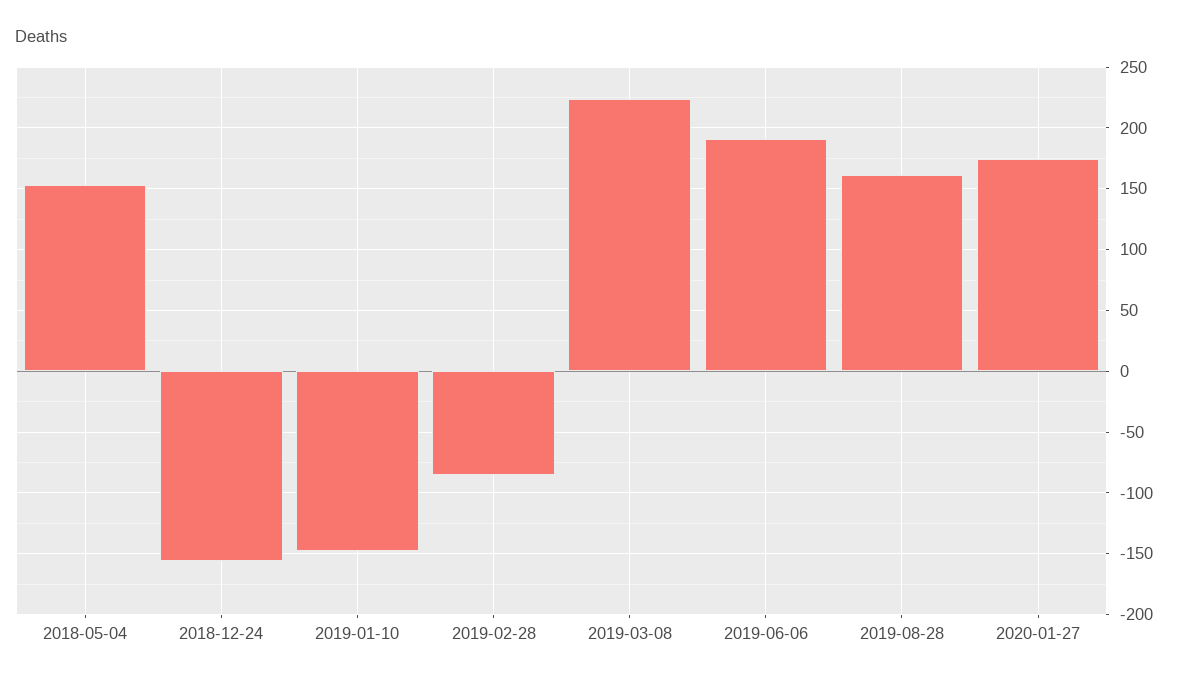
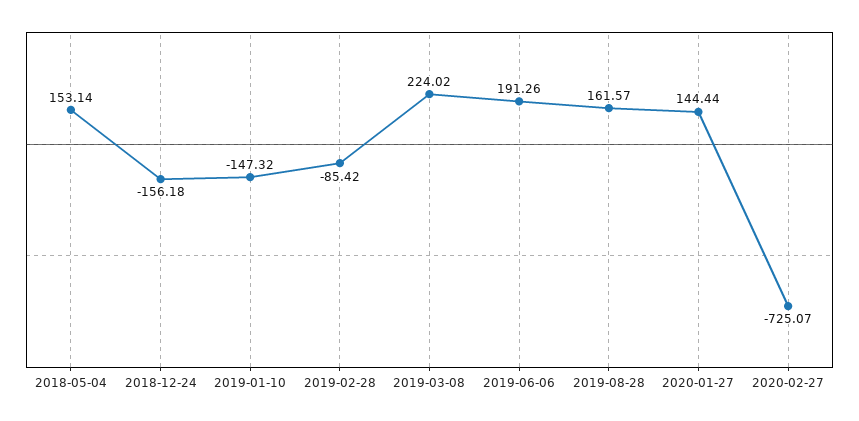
2020-01-27: 175 -> 144.44
2020-02-27: none -> -725.07

